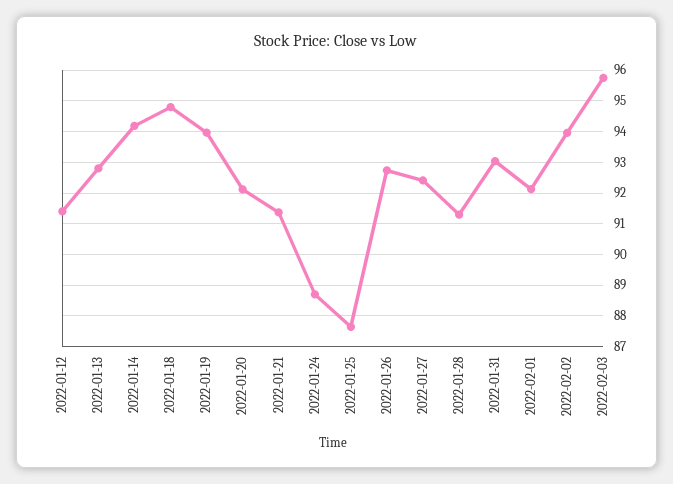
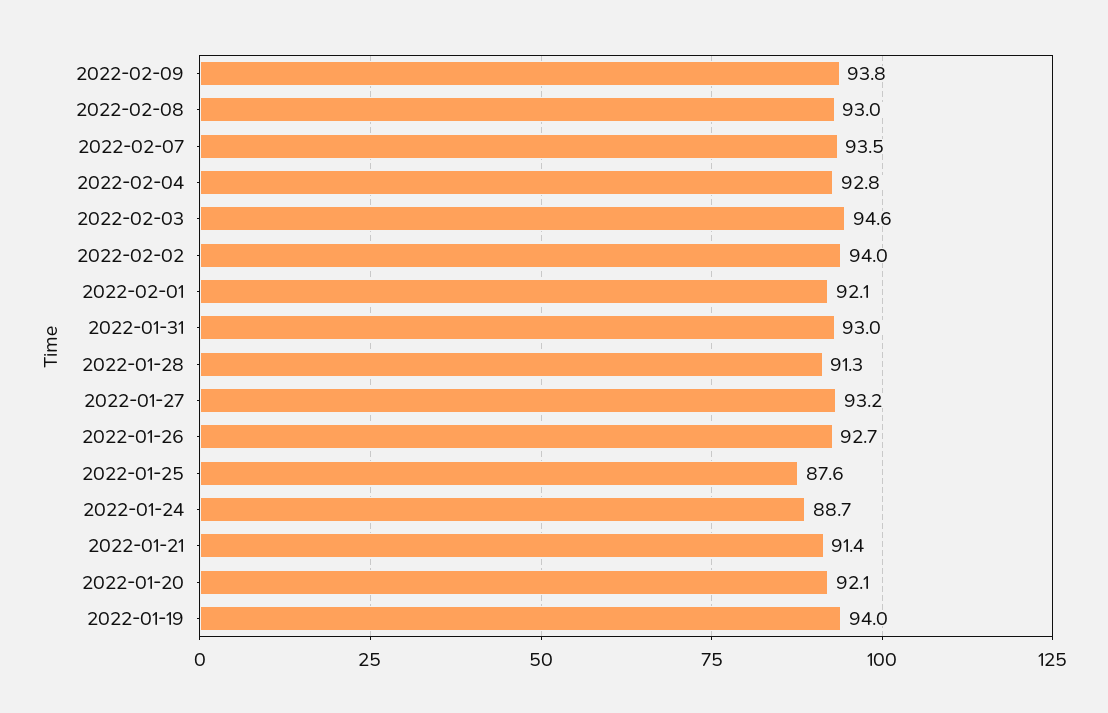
2022-01-12: 91.4 -> none
2022-01-13: 92.8 -> none
2022-01-14: 94.2 -> none
2022-01-18: 94.8 -> none
2022-01-27: 92.4 -> 93.2
2022-02-03: 95.8 -> 94.6
2022-02-09: none -> 93.8
2022-02-08: none -> 93
2022-02-07: none -> 93.5
2022-02-04: none -> 92.8

